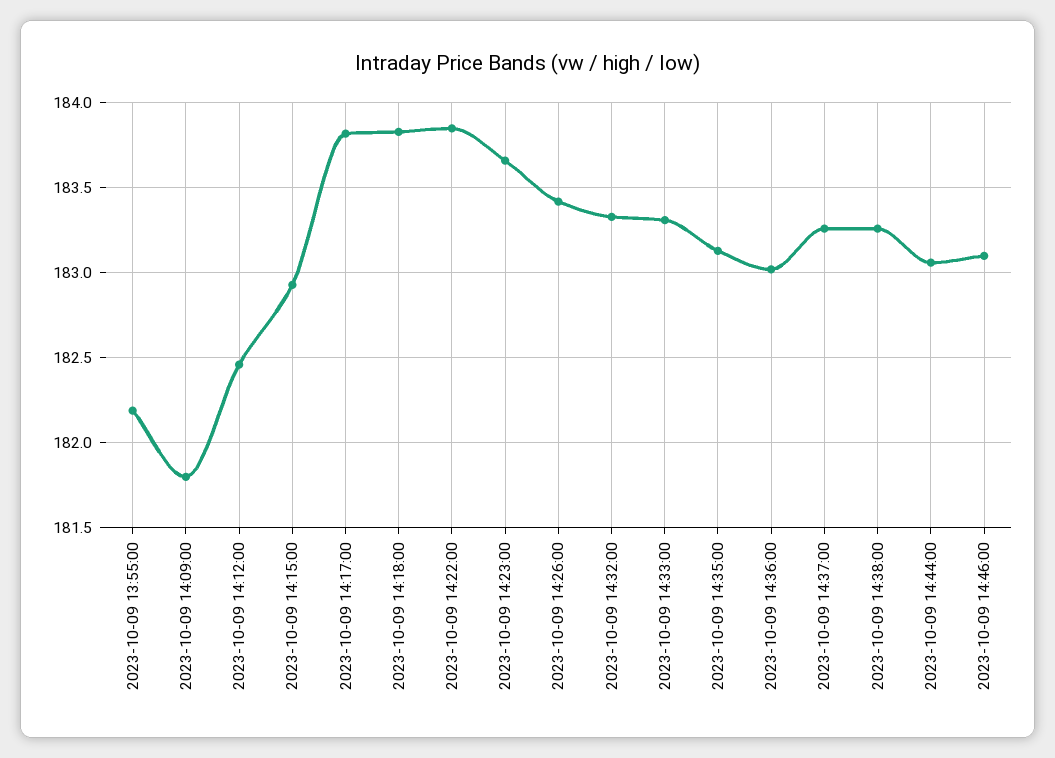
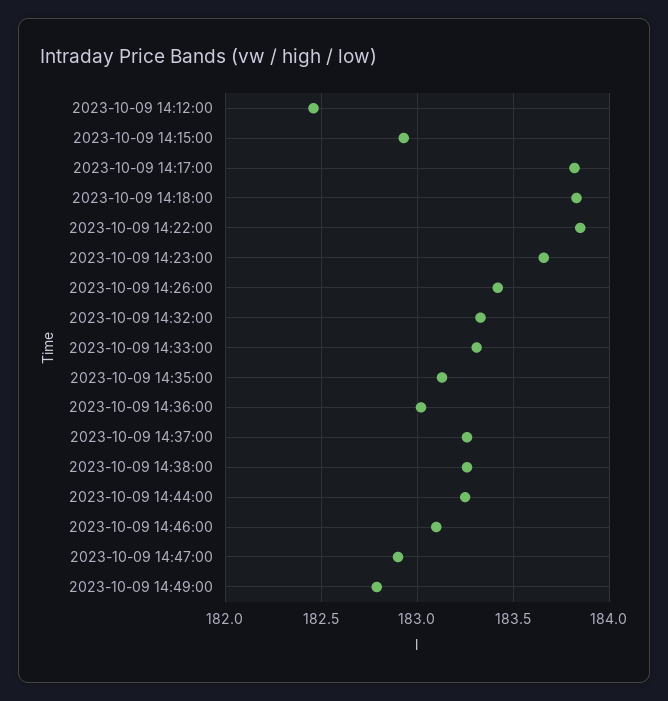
2023-10-09 13:55:00: 182.2 -> none
2023-10-09 14:09:00: 181.8 -> none
2023-10-09 14:44:00: 183.05 -> 183.25
2023-10-09 14:47:00: none -> 182.9
2023-10-09 14:49:00: none -> 182.8

